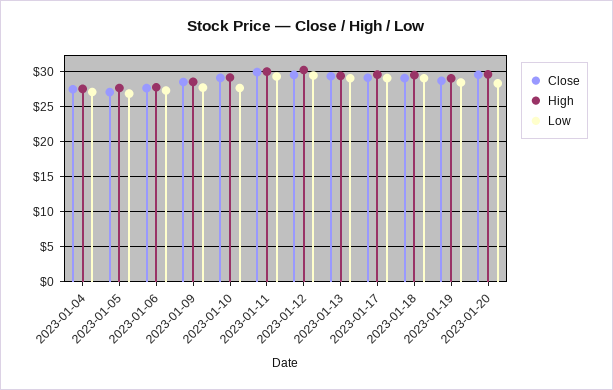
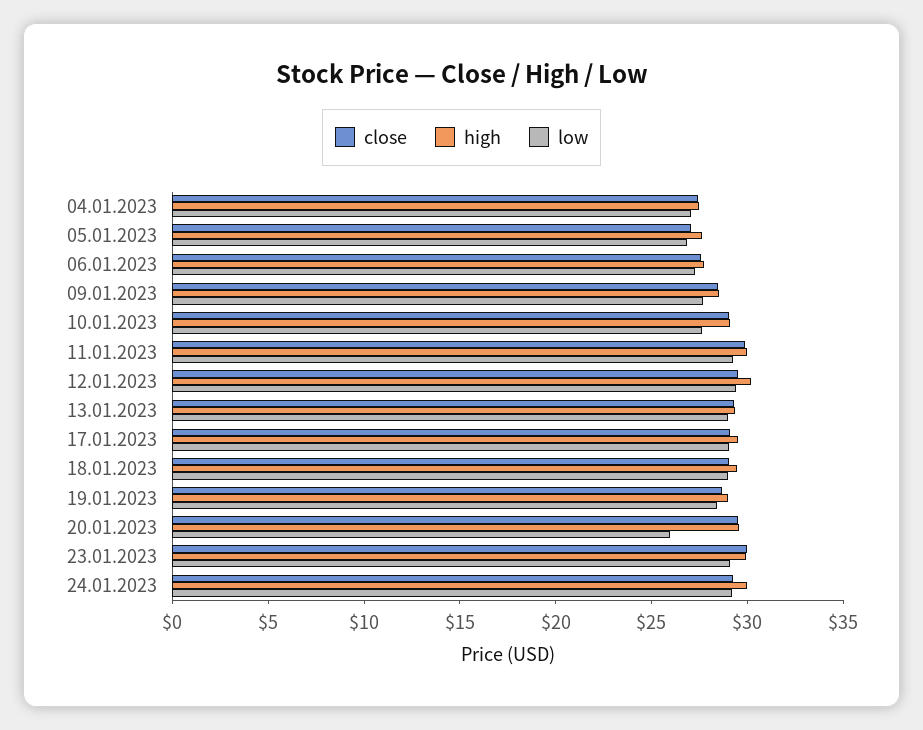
Low, 2023-01-20: 28 -> 26
Close, 23.01.2023: none -> 30
High, 23.01.2023: none -> 30
Low, 23.01.2023: none -> 29
Close, 24.01.2023: none -> 29
High, 24.01.2023: none -> 30
Low, 24.01.2023: none -> 29

